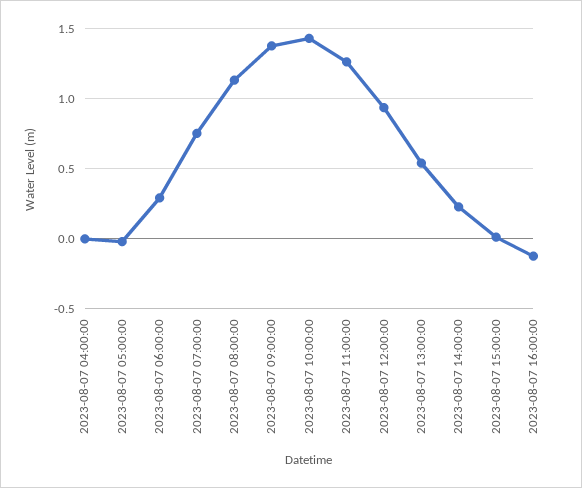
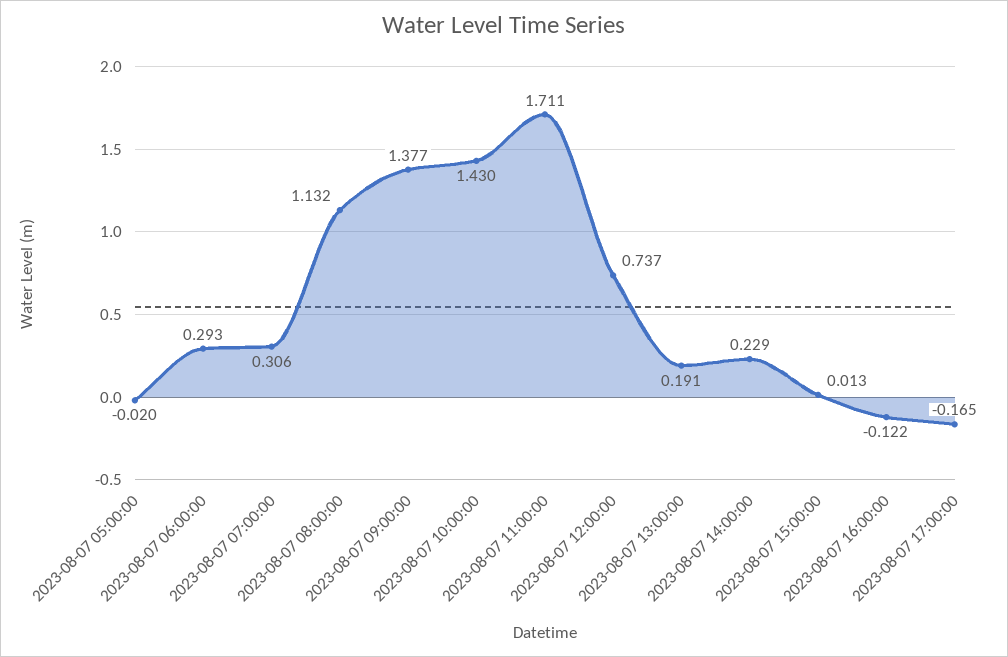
2023-08-07 04:00:00: 0 -> none
2023-08-07 07:00:00: 0.75 -> 0.306
2023-08-07 11:00:00: 1.25 -> 1.711
2023-08-07 12:00:00: 0.95 -> 0.737
2023-08-07 13:00:00: 0.55 -> 0.191
2023-08-07 17:00:00: none -> -0.165

